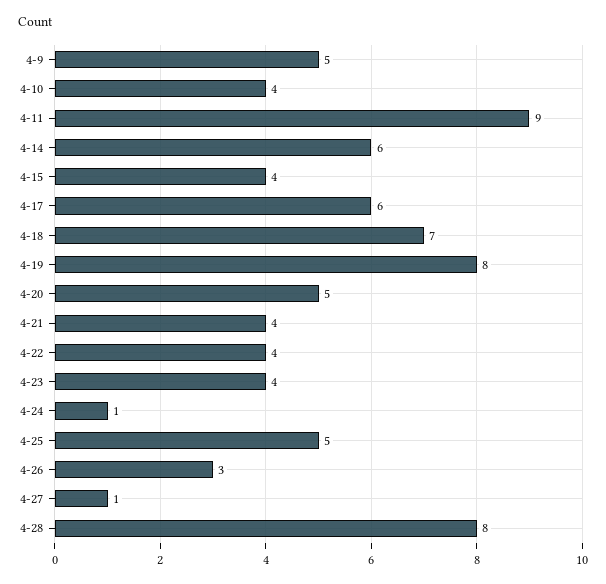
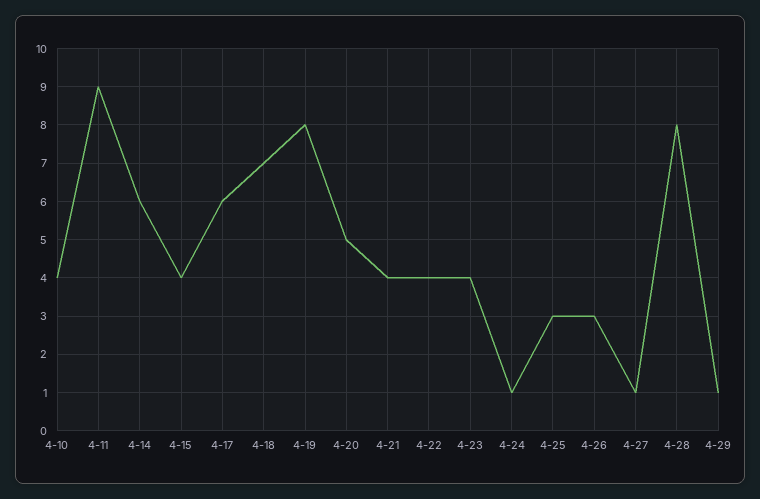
4-9: 5 -> none
4-25: 5 -> 3
4-29: none -> 1

